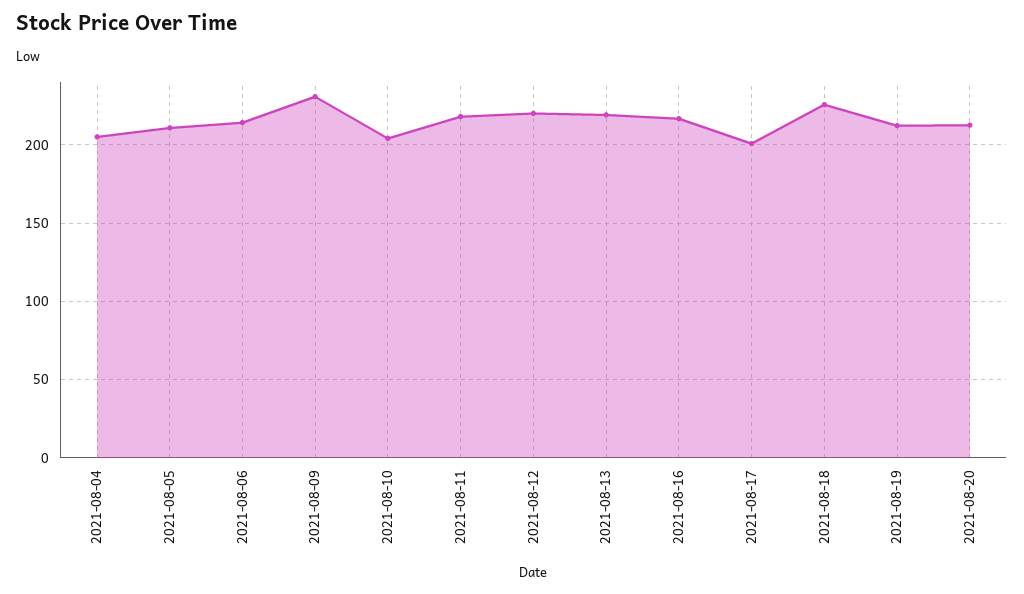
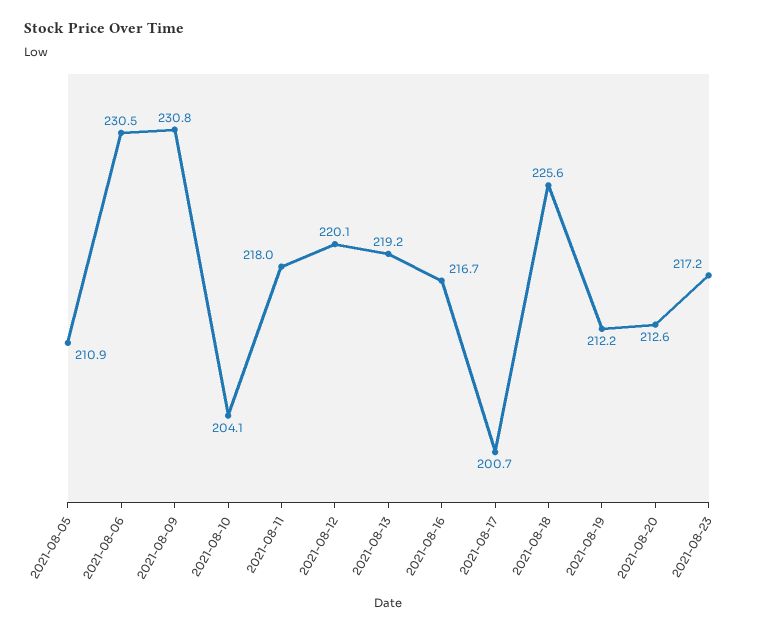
2021-08-04: 205 -> none
2021-08-06: 215 -> 230.5
2021-08-23: none -> 217.2

